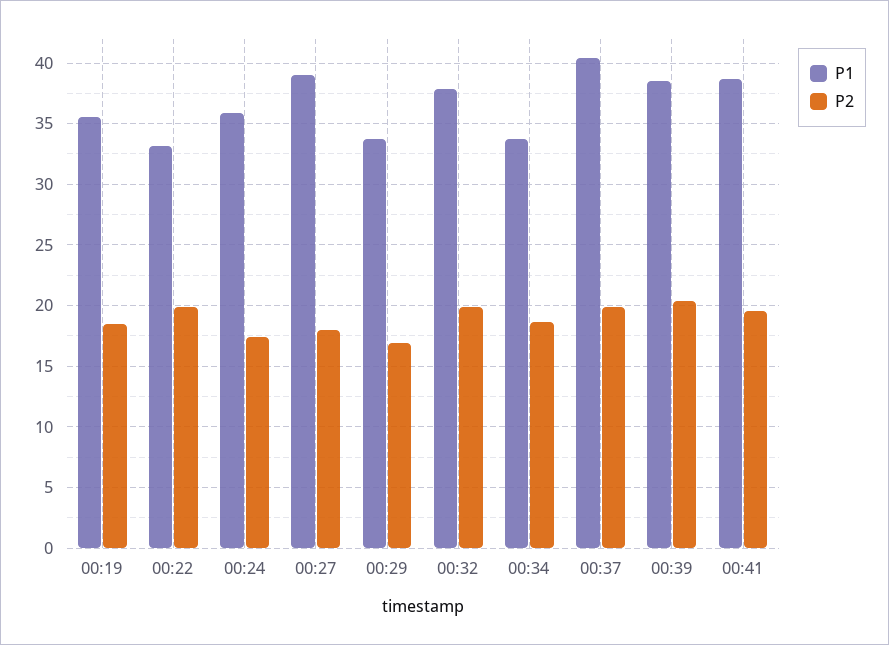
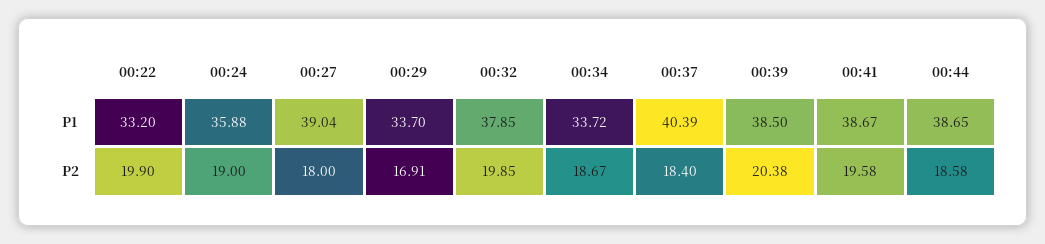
P1, 00:19: 35.5 -> none
P2, 00:19: 18.5 -> none
P2, 00:24: 17.5 -> 19
P2, 00:37: 20 -> 18.4
P1, 00:44: none -> 38.65
P2, 00:44: none -> 18.58

